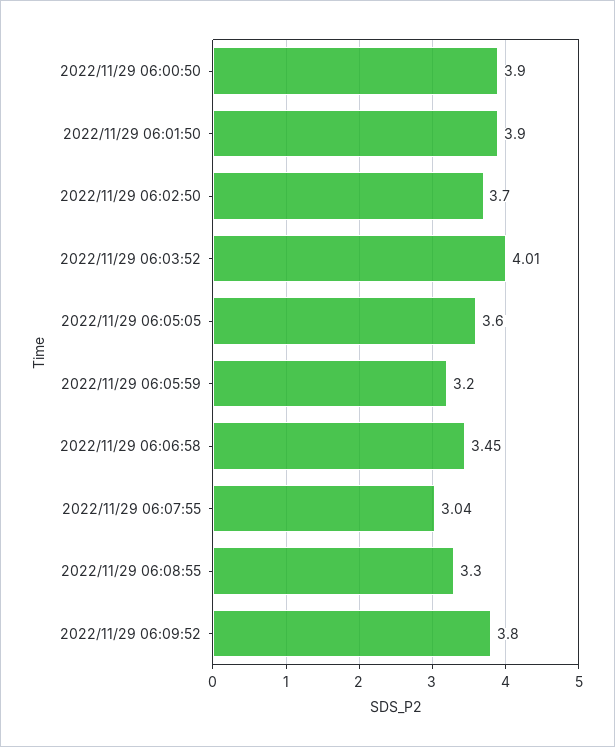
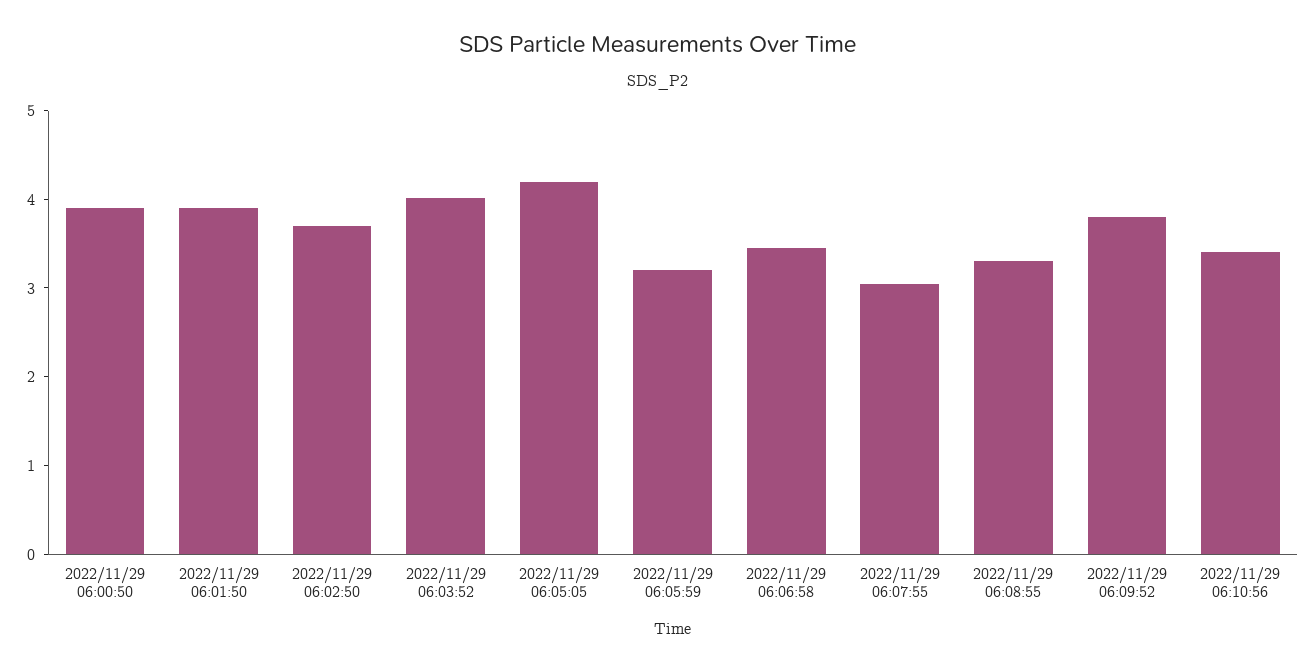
2022/11/29 06:05:05: 3.6 -> 4.2
2022/11/29 06:10:56: none -> 3.4

